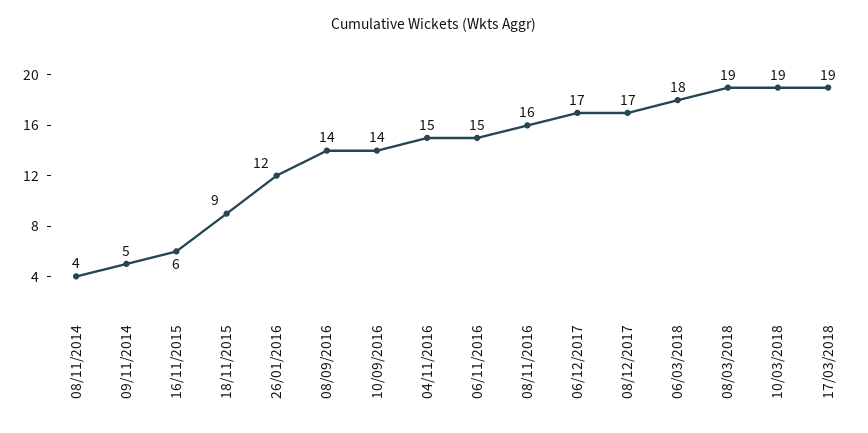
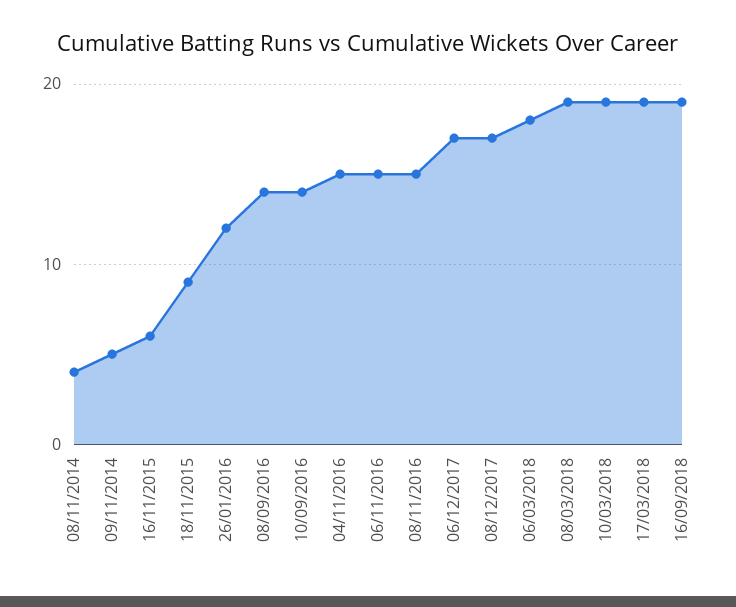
08/11/2016: 16 -> 15
16/09/2018: none -> 19

